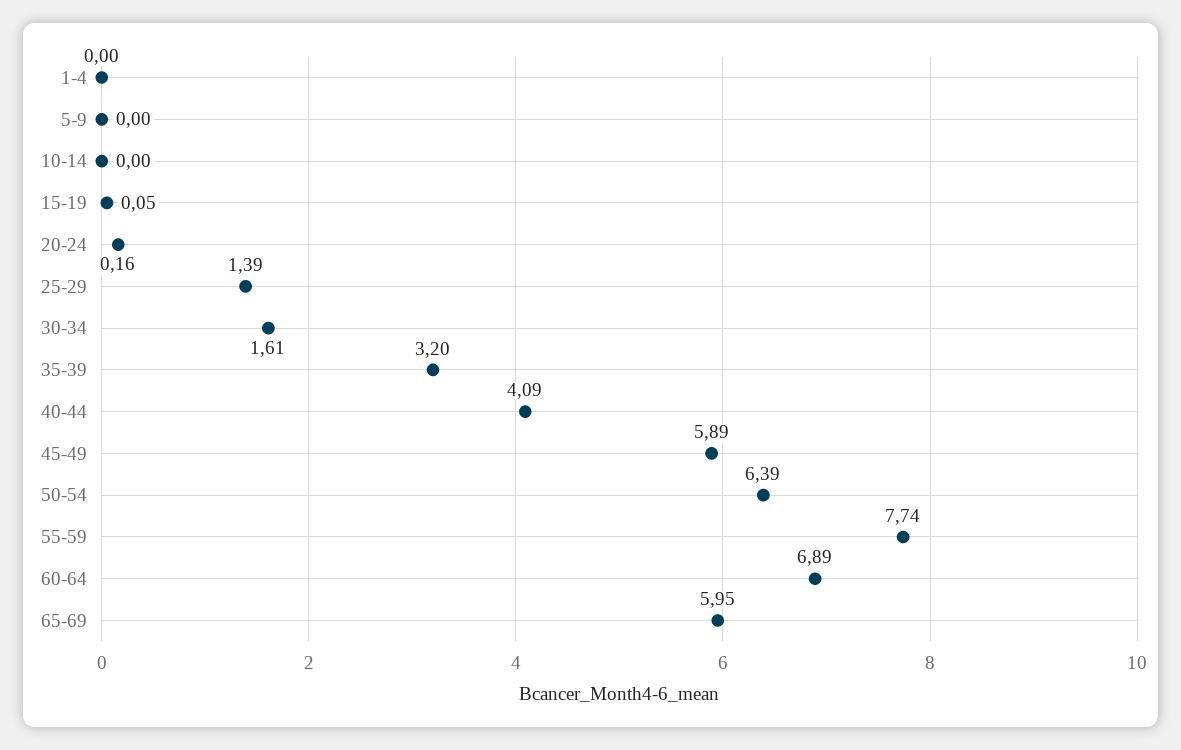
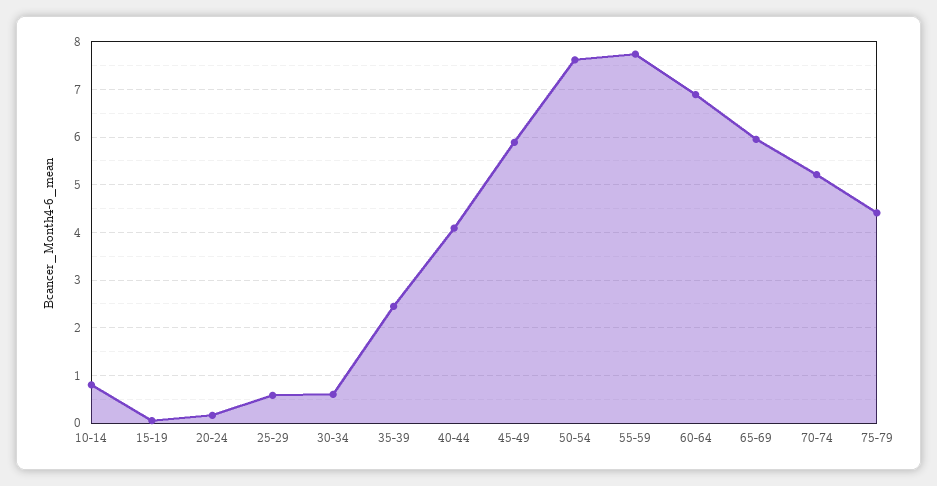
1-4: 0 -> none
5-9: 0 -> none
10-14: 0 -> 0.8
25-29: 1.39 -> 0.6
30-34: 1.61 -> 0.6
35-39: 3.2 -> 2.4
50-54: 6.39 -> 7.6
70-74: none -> 5.2
75-79: none -> 4.4

